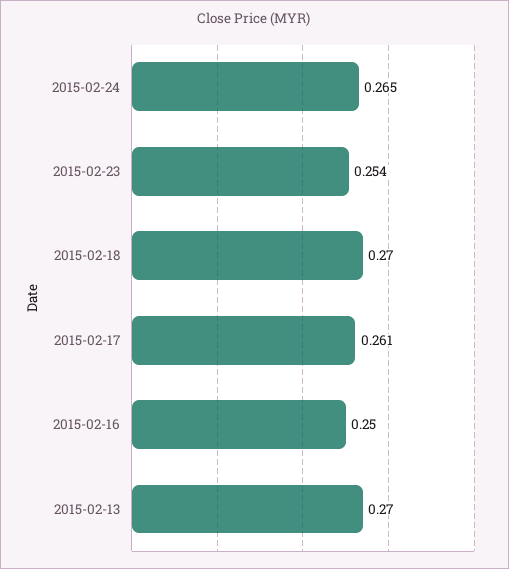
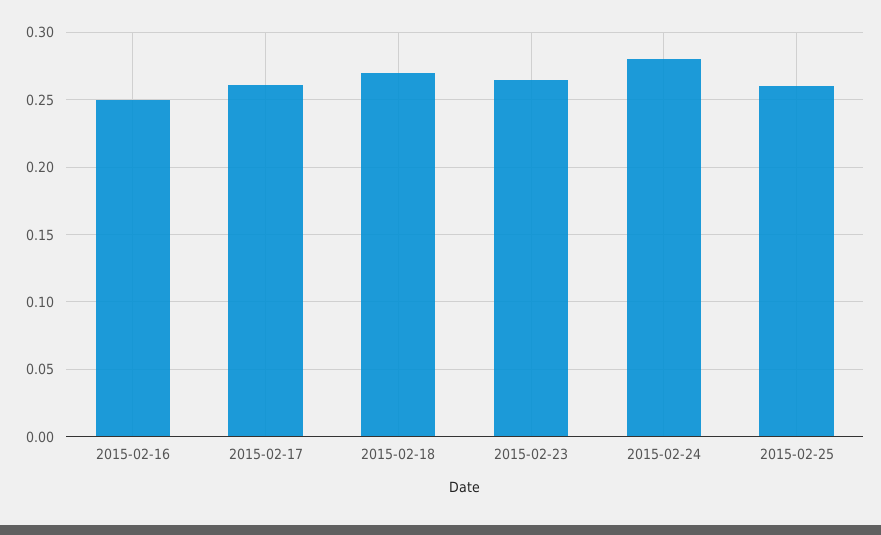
2015-02-24: 0.265 -> 0.28
2015-02-23: 0.254 -> 0.265
2015-02-13: 0.27 -> none
2015-02-25: none -> 0.26

